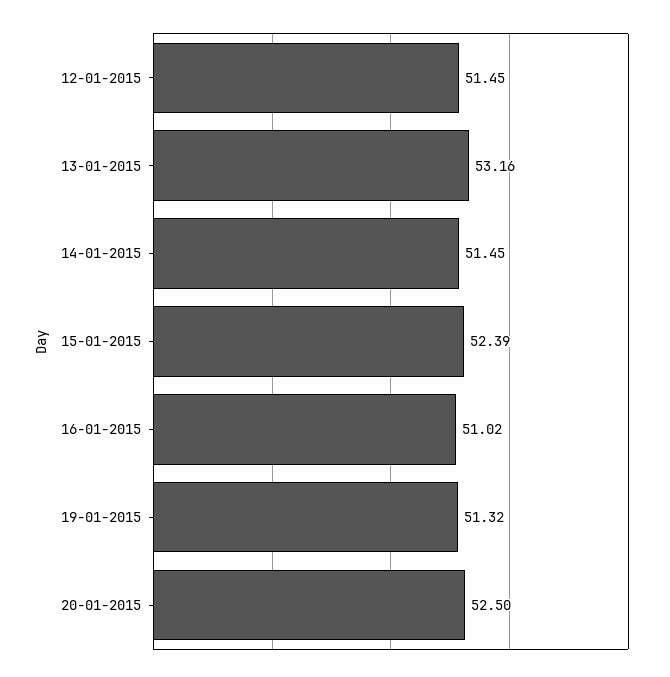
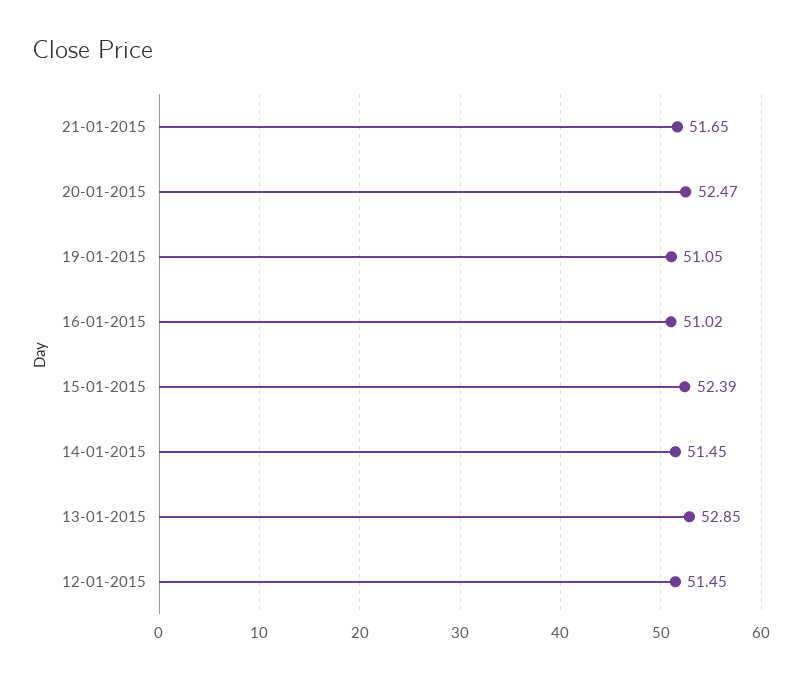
13-01-2015: 53.16 -> 52.85
19-01-2015: 51.32 -> 51.05
20-01-2015: 52.5 -> 52.47
21-01-2015: none -> 51.65

